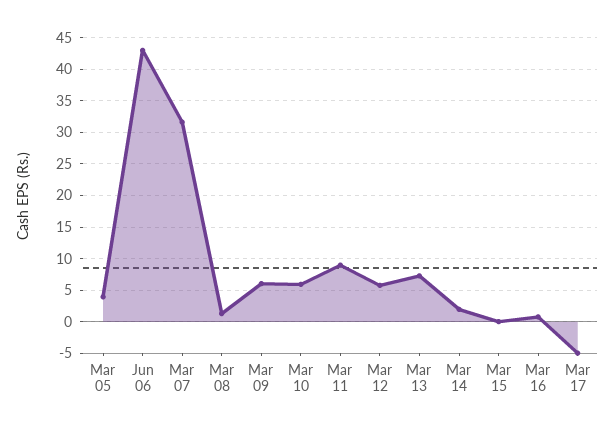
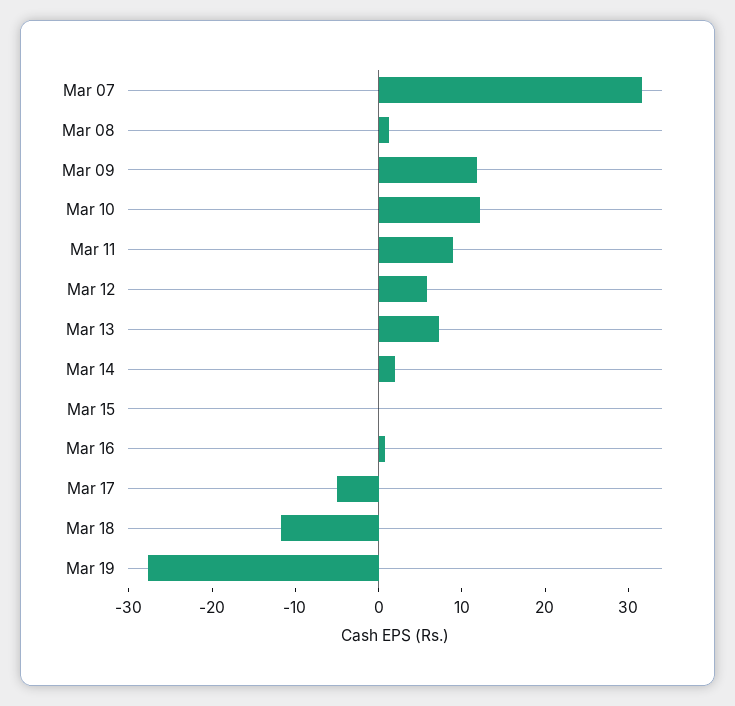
Mar 05: 4 -> none
Jun 06: 43 -> none
Mar 09: 6 -> 12
Mar 10: 6 -> 12
Mar 18: none -> -12
Mar 19: none -> -28

